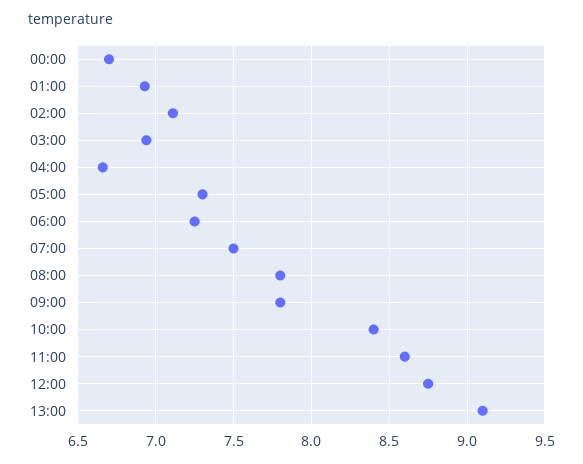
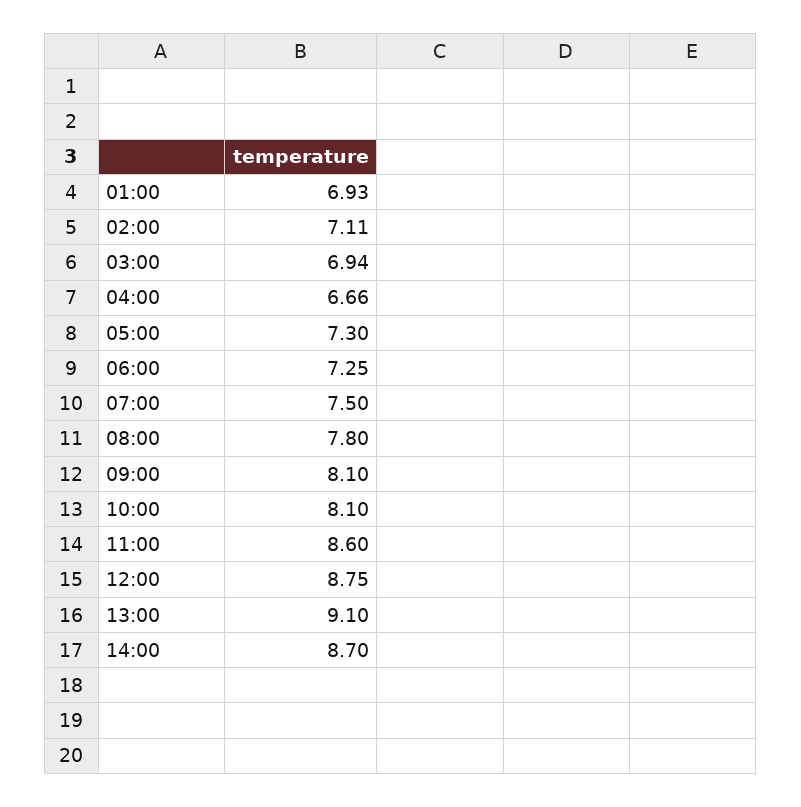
00:00: 6.7 -> none
09:00: 7.8 -> 8.1
10:00: 8.4 -> 8.1
14:00: none -> 8.7

